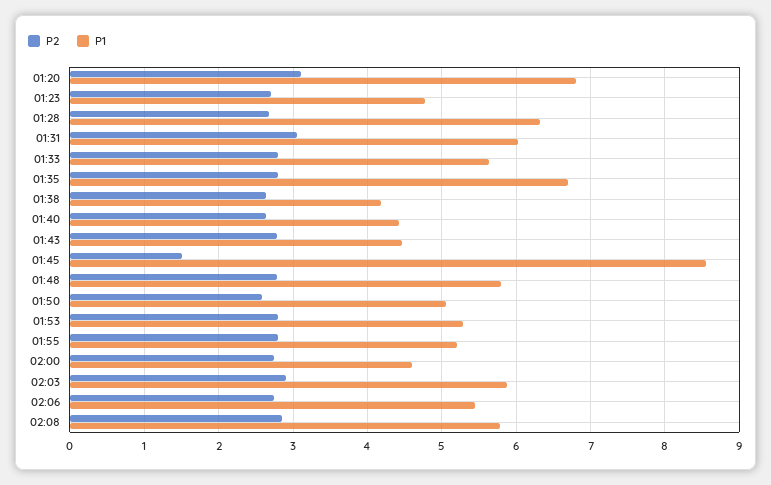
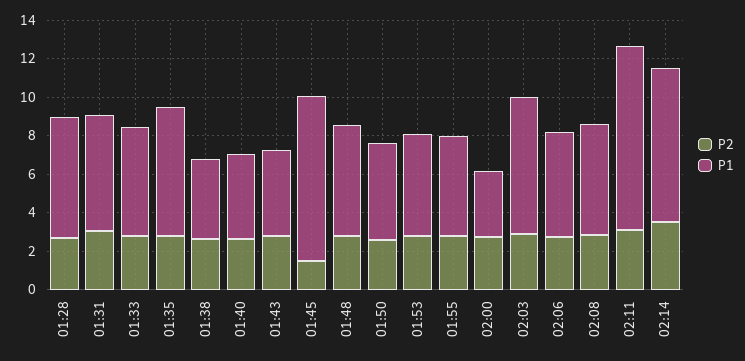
P2, 01:20: 3.1 -> none
P1, 01:20: 6.8 -> none
P2, 01:23: 2.7 -> none
P1, 01:23: 4.8 -> none
P1, 02:00: 4.6 -> 3.5
P1, 02:03: 5.9 -> 7
P2, 02:11: none -> 3
P1, 02:11: none -> 9.5
P2, 02:14: none -> 3.5
P1, 02:14: none -> 8

